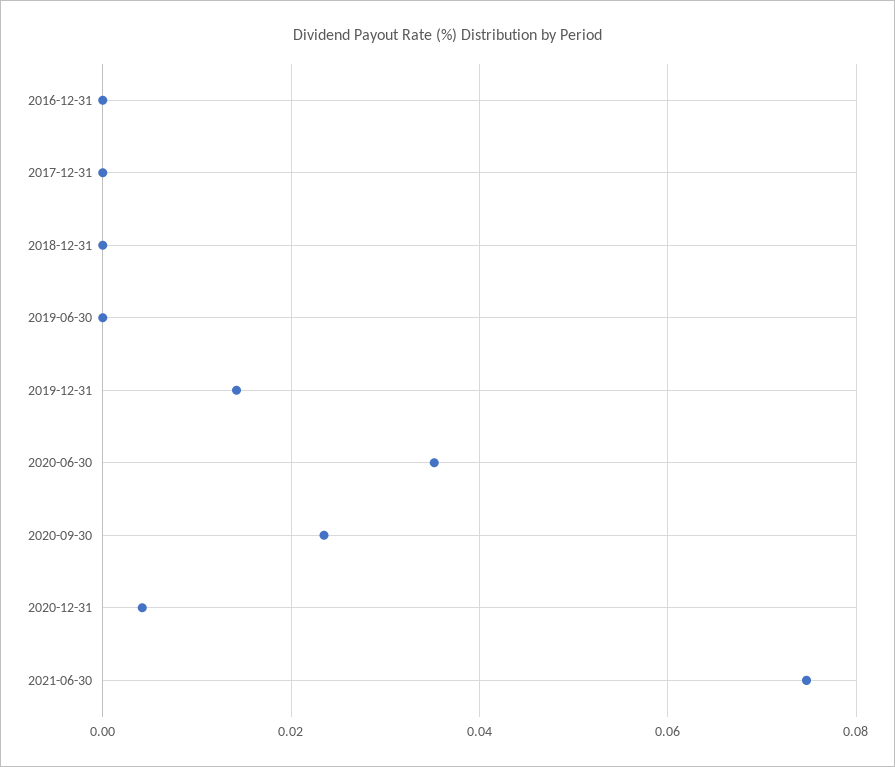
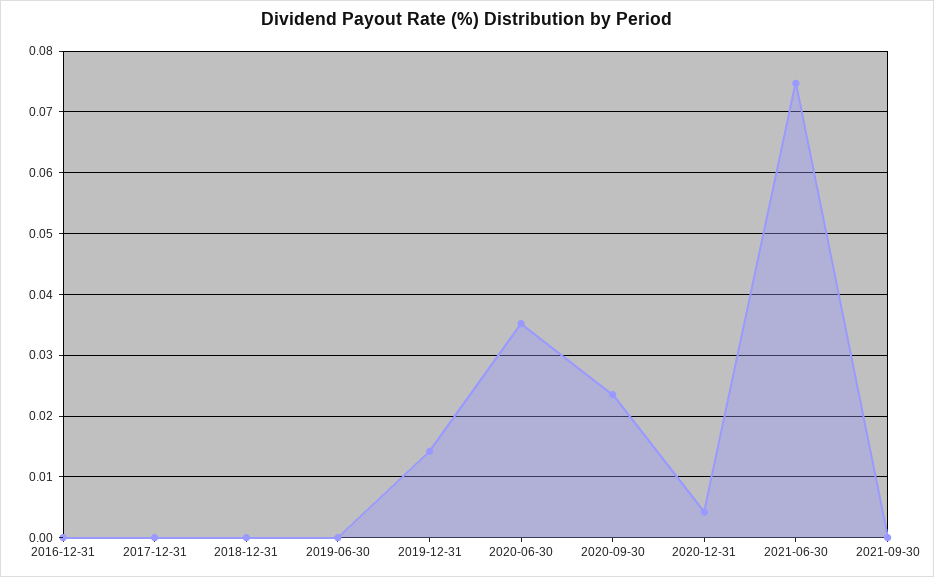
2021-09-30: none -> 0

